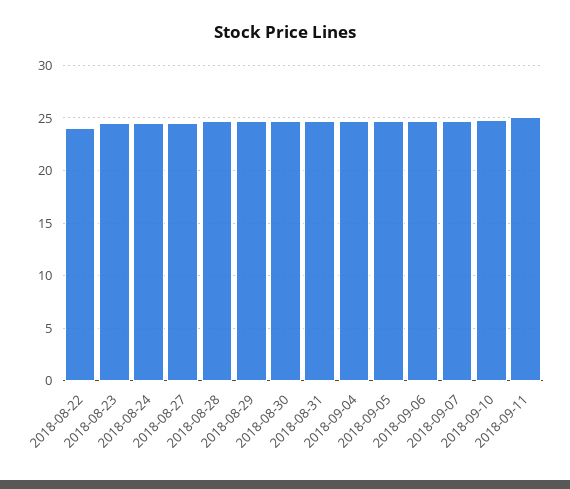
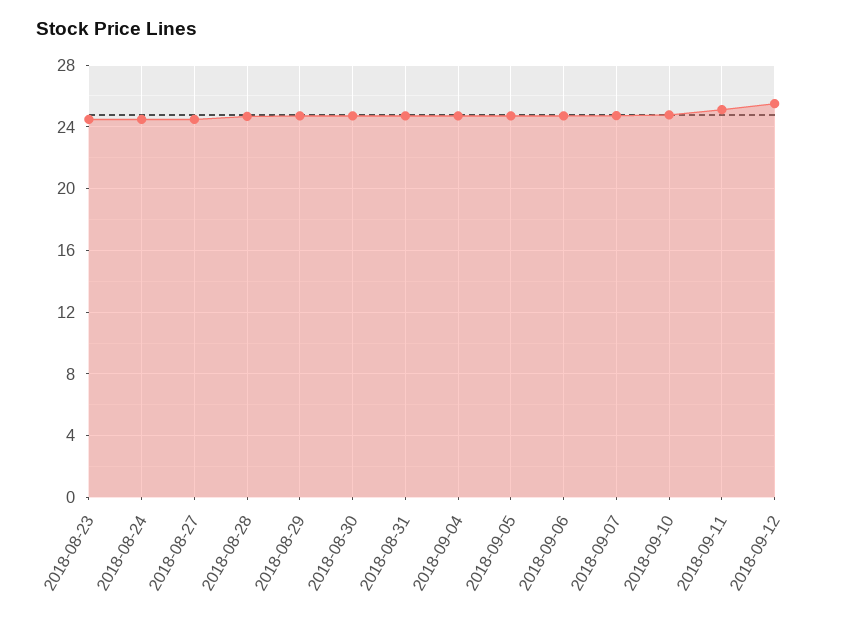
2018-08-22: 24 -> none
2018-09-12: none -> 25.5

